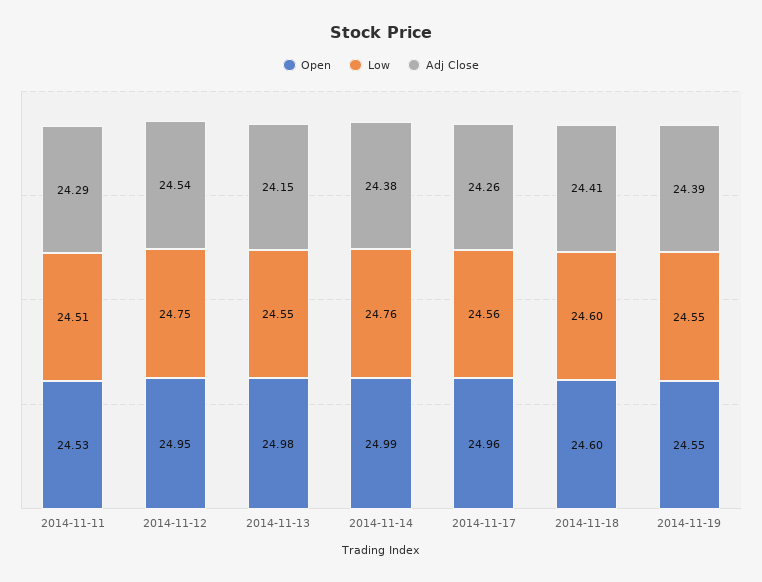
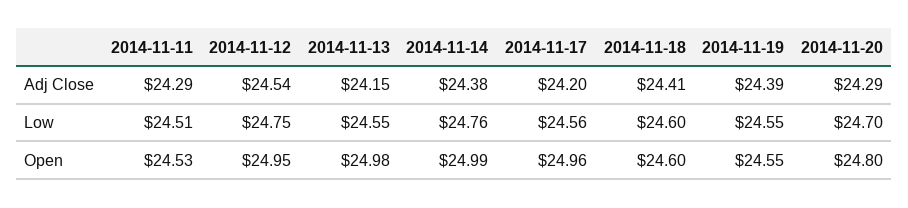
Adj Close, 2014-11-17: 24.26 -> 24.2
Adj Close, 2014-11-20: none -> 24.29
Low, 2014-11-20: none -> 24.7
Open, 2014-11-20: none -> 24.8

